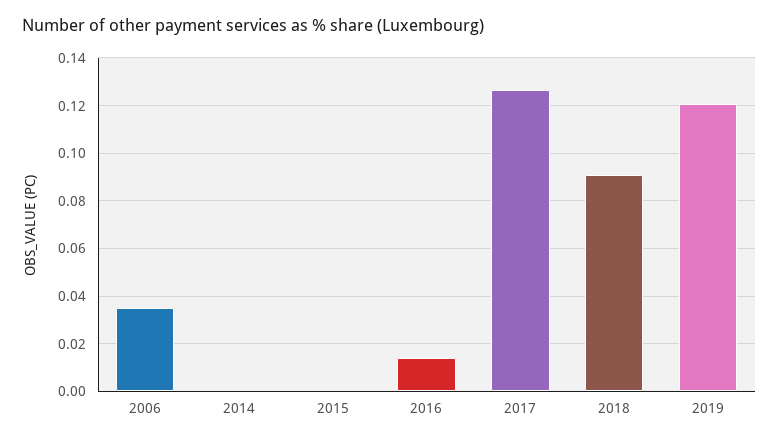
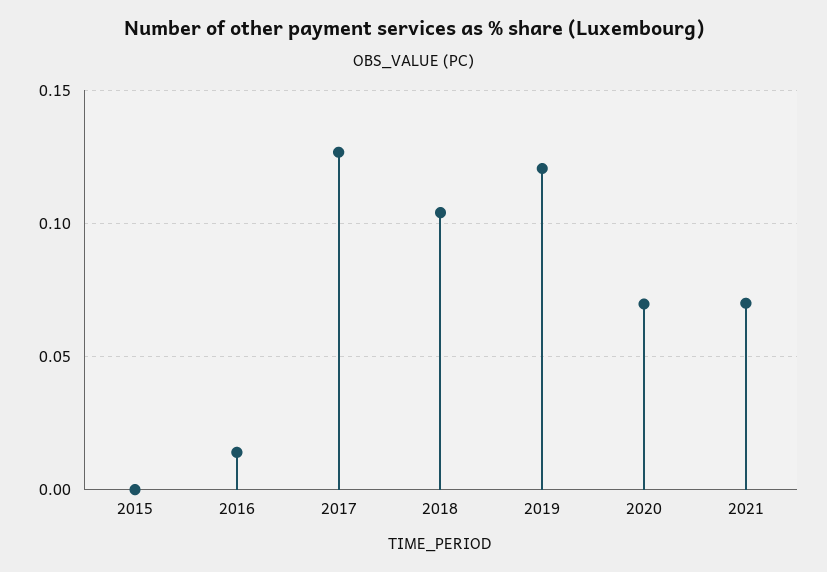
2006: 0.035 -> none
2014: 0 -> none
2018: 0.09 -> 0.105
2020: none -> 0.07
2021: none -> 0.07

